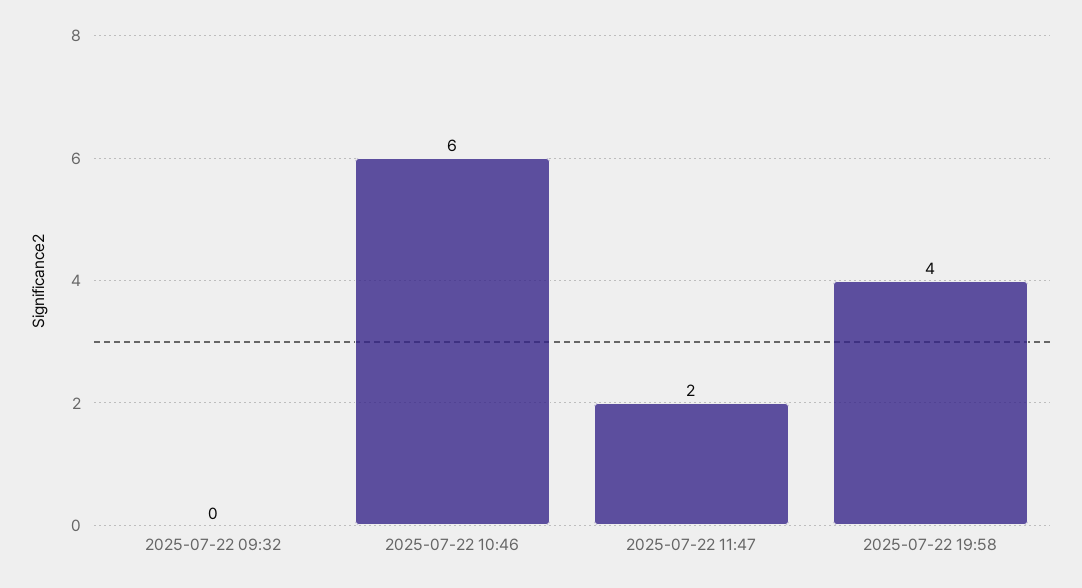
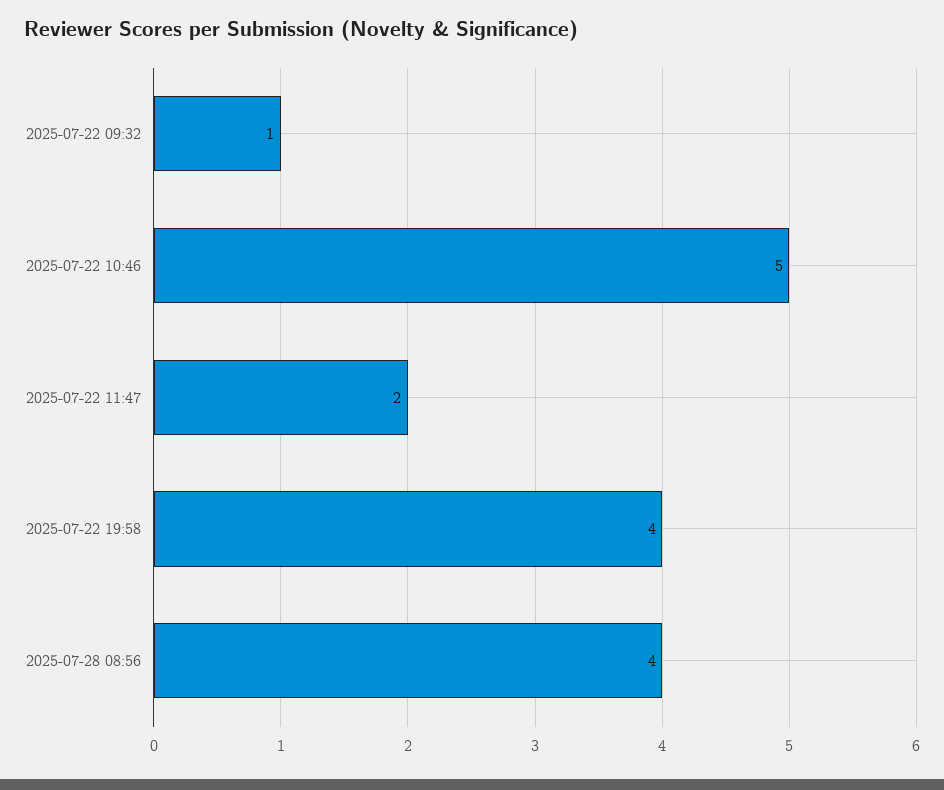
2025-07-22 09:32: 0 -> 1
2025-07-22 10:46: 6 -> 5
2025-07-28 08:56: none -> 4

